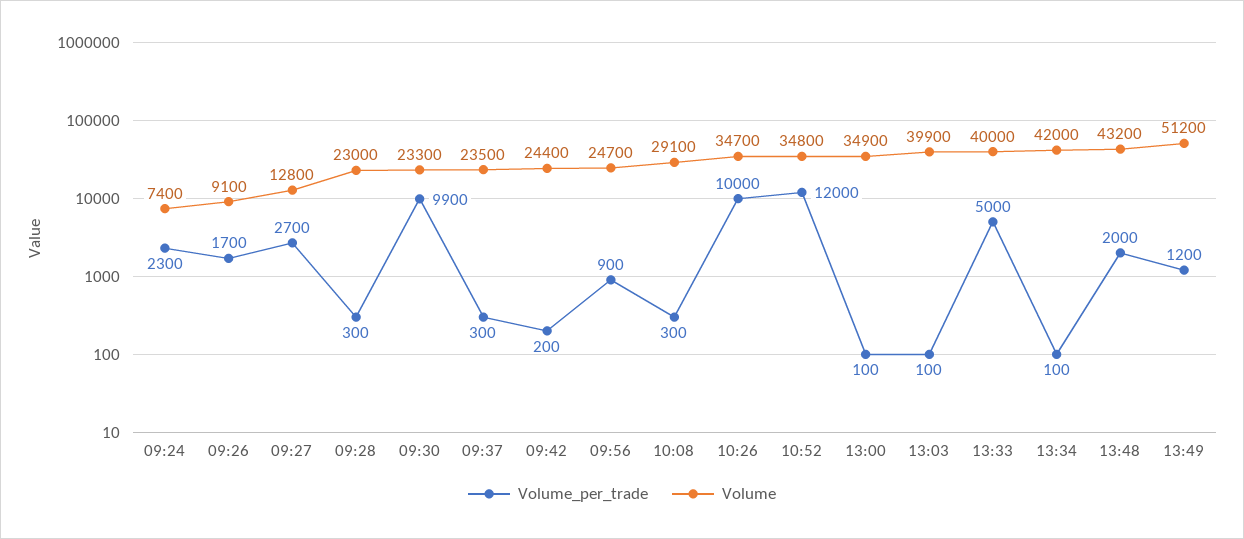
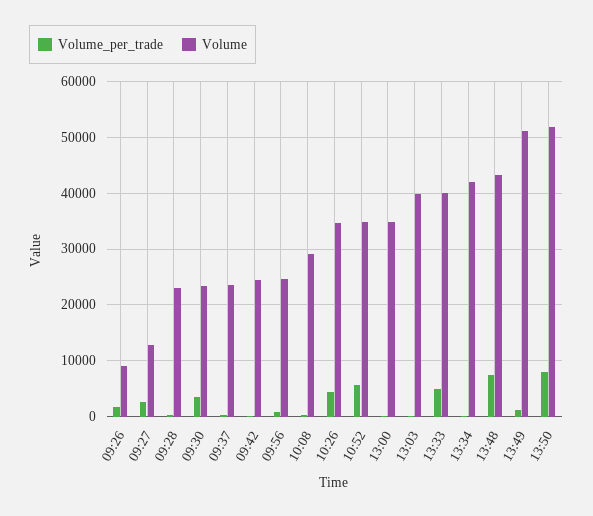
Volume_per_trade, 09:24: 2300 -> none
Volume, 09:24: 7400 -> none
Volume_per_trade, 09:30: 9900 -> 4000
Volume_per_trade, 10:26: 10000 -> 4000
Volume_per_trade, 10:52: 12000 -> 6000
Volume_per_trade, 13:48: 2000 -> 8000
Volume_per_trade, 13:50: none -> 8000
Volume, 13:50: none -> 52000

